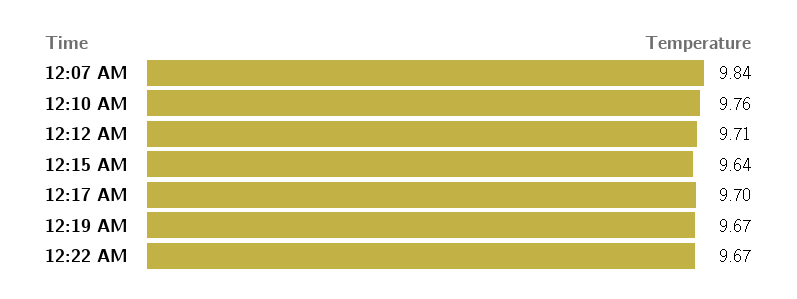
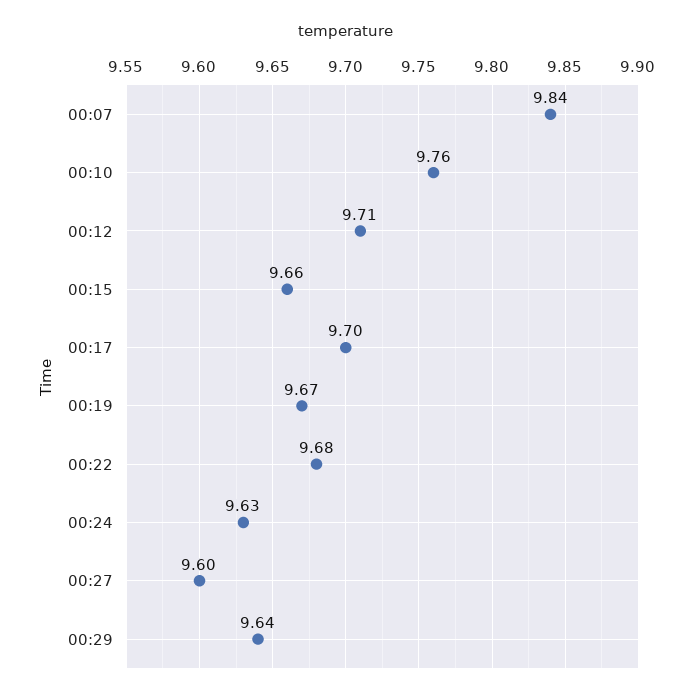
12:15 AM: 9.64 -> 9.66
12:22 AM: 9.67 -> 9.68
00:24: none -> 9.63
00:27: none -> 9.6
00:29: none -> 9.64

